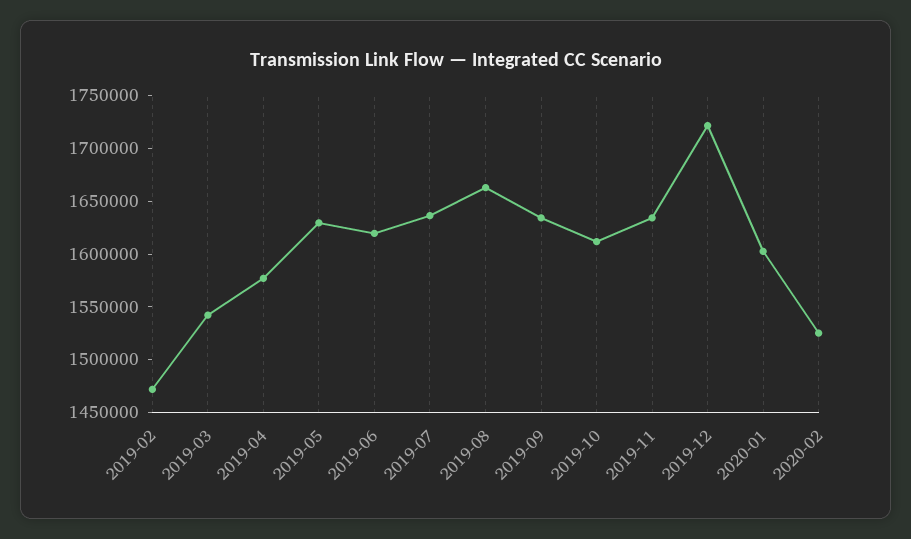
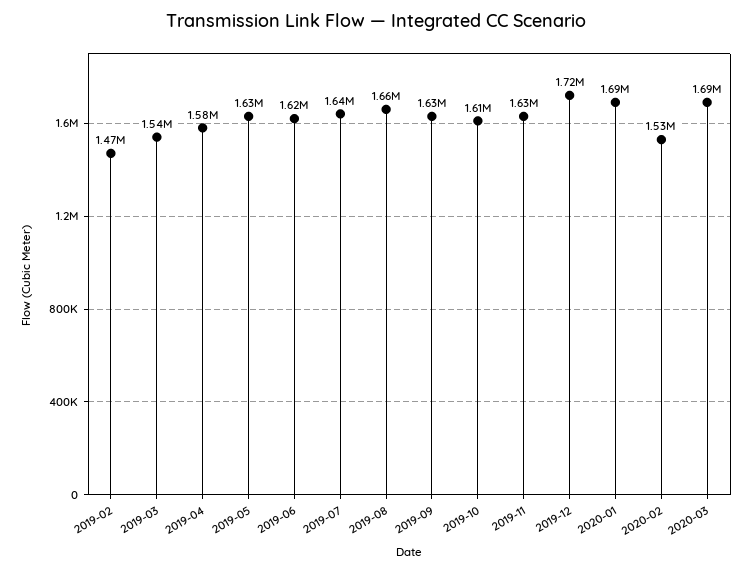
2020-01: 1600000 -> 1690000
2020-03: none -> 1690000

